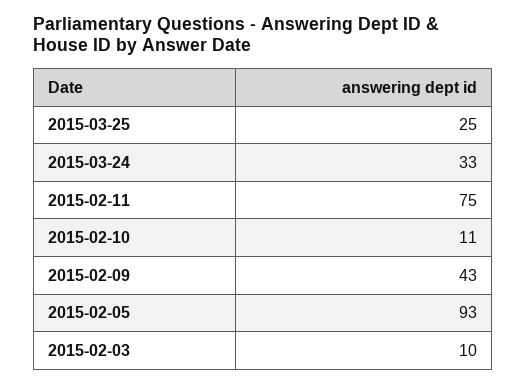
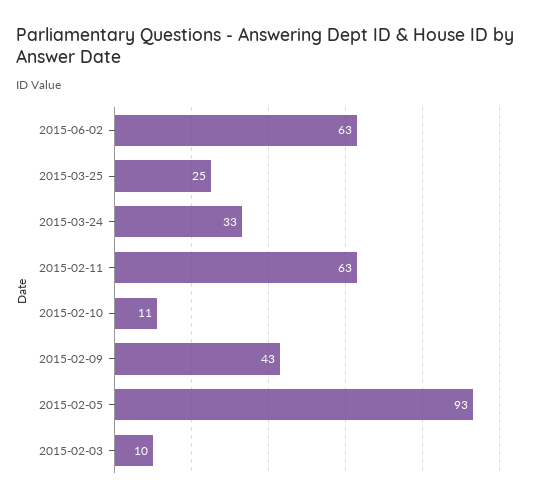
2015-02-11: 75 -> 63
2015-06-02: none -> 63

